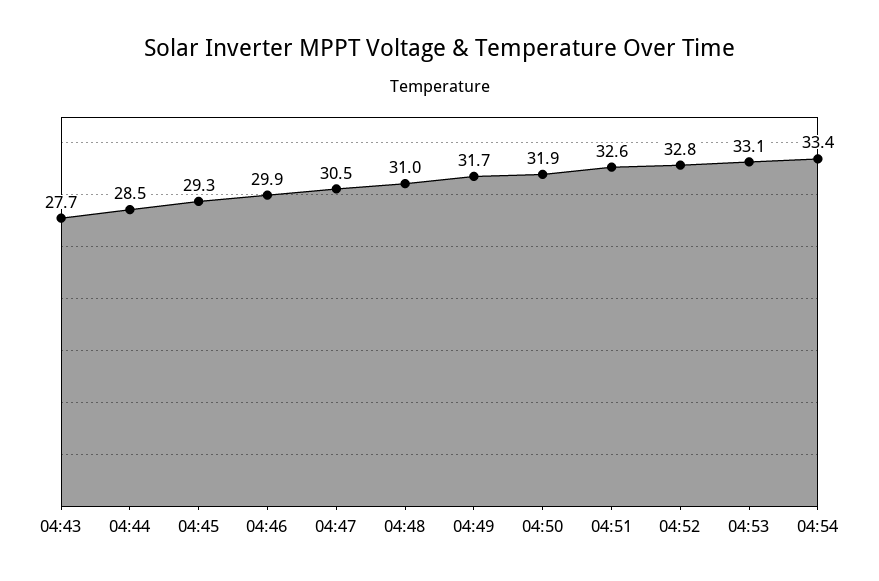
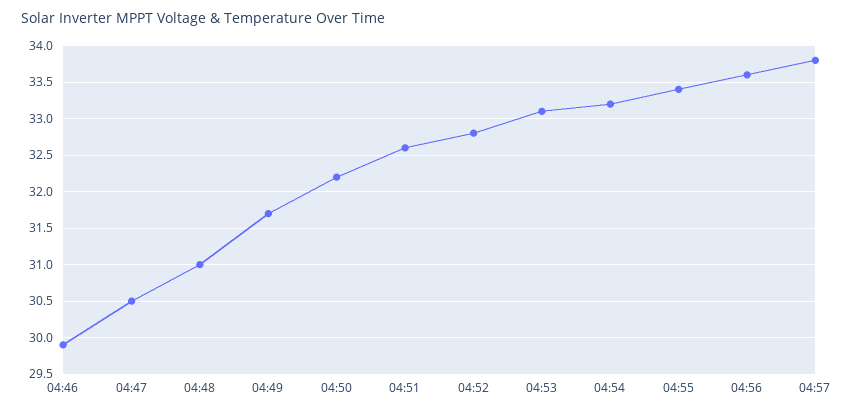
04:43: 27.7 -> none
04:44: 28.5 -> none
04:45: 29.3 -> none
04:50: 31.9 -> 32.2
04:54: 33.4 -> 33.2
04:55: none -> 33.4
04:56: none -> 33.6
04:57: none -> 33.8

